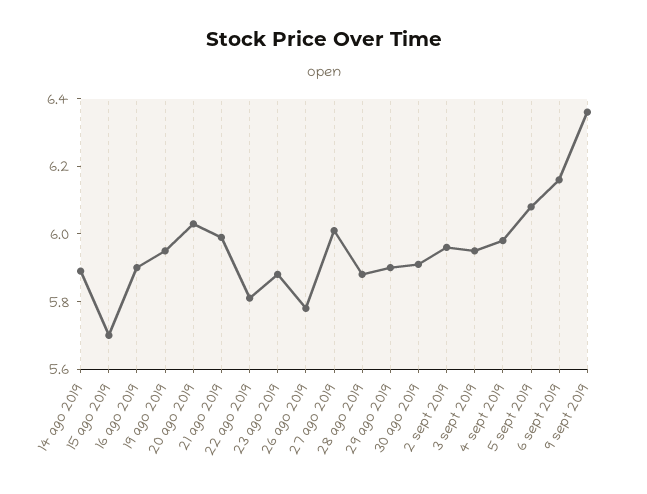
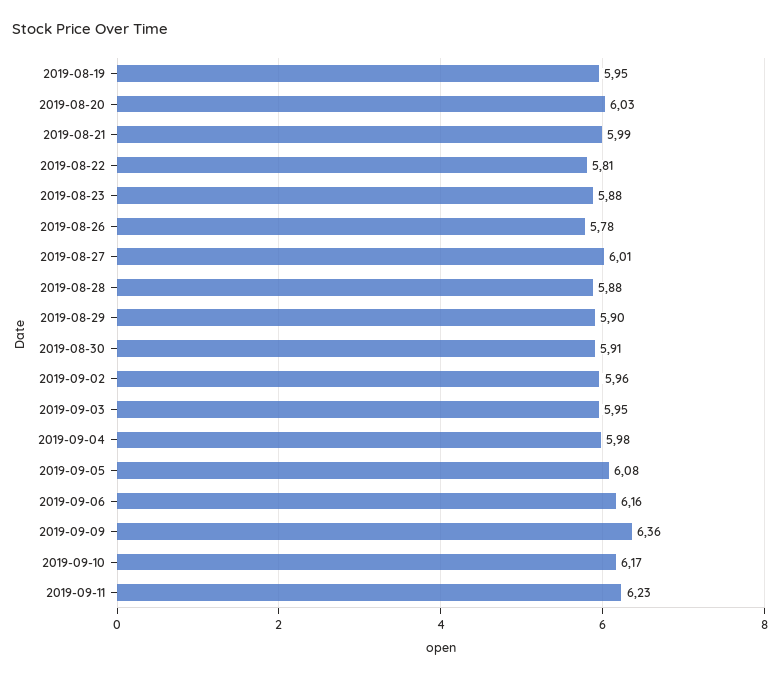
14 ago 2019: 5.9 -> none
15 ago 2019: 5.7 -> none
16 ago 2019: 5.9 -> none
2019-09-10: none -> 6.17
2019-09-11: none -> 6.23

